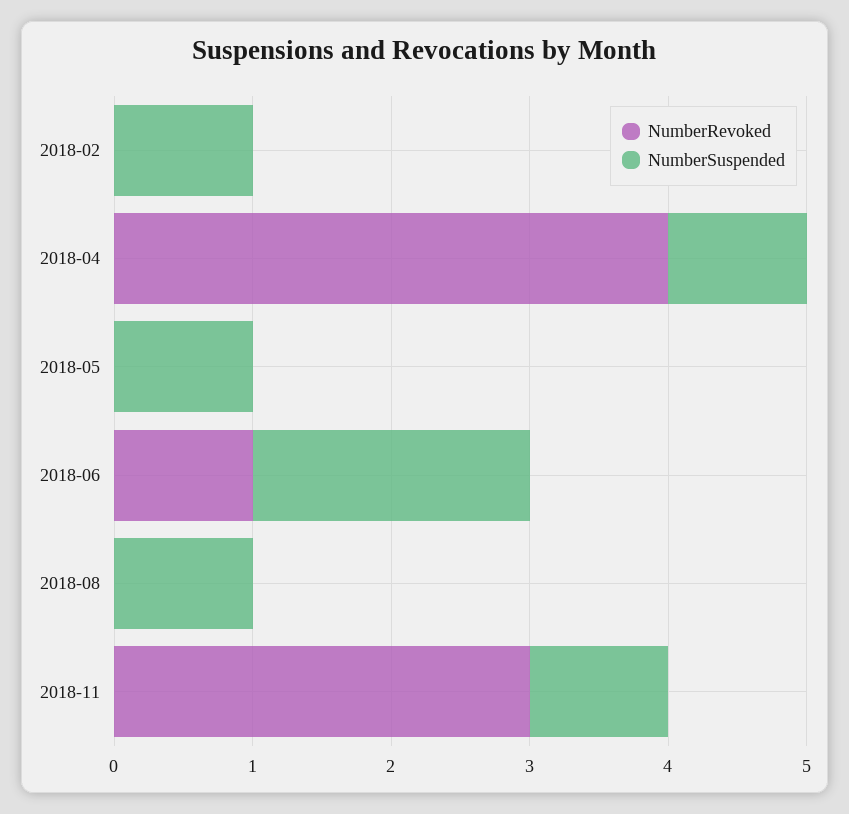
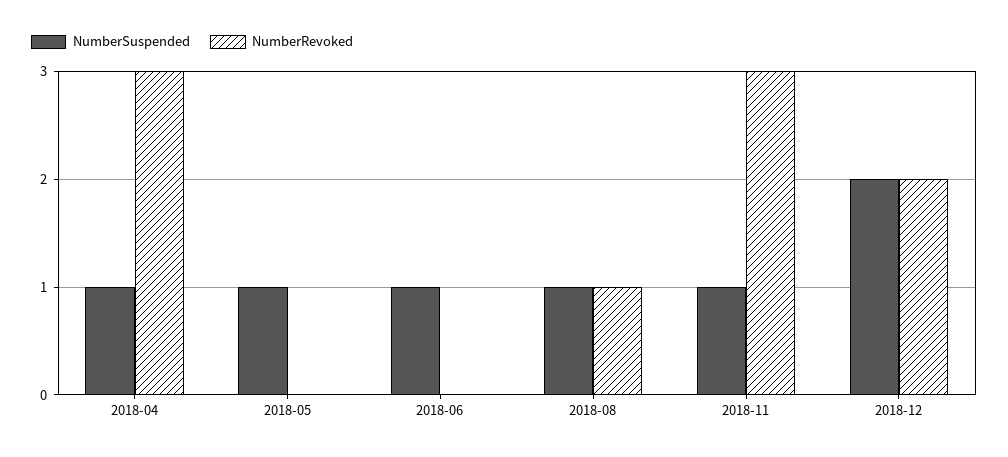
NumberRevoked, 2018-02: 0 -> none
NumberSuspended, 2018-02: 1 -> none
NumberRevoked, 2018-04: 4 -> 3
NumberRevoked, 2018-06: 1 -> 0
NumberSuspended, 2018-06: 2 -> 1
NumberRevoked, 2018-08: 0 -> 1
NumberSuspended, 2018-12: none -> 2
NumberRevoked, 2018-12: none -> 2

